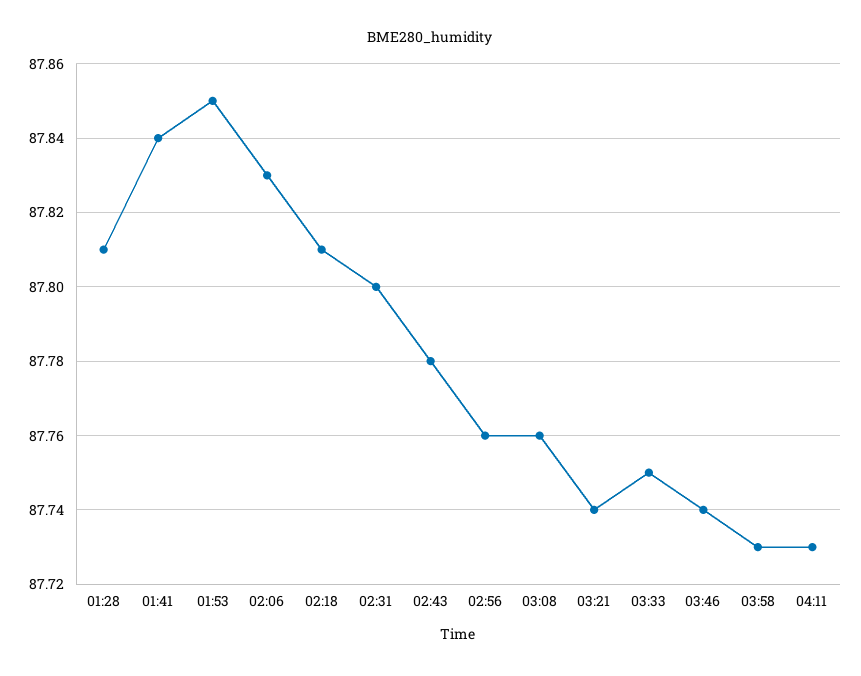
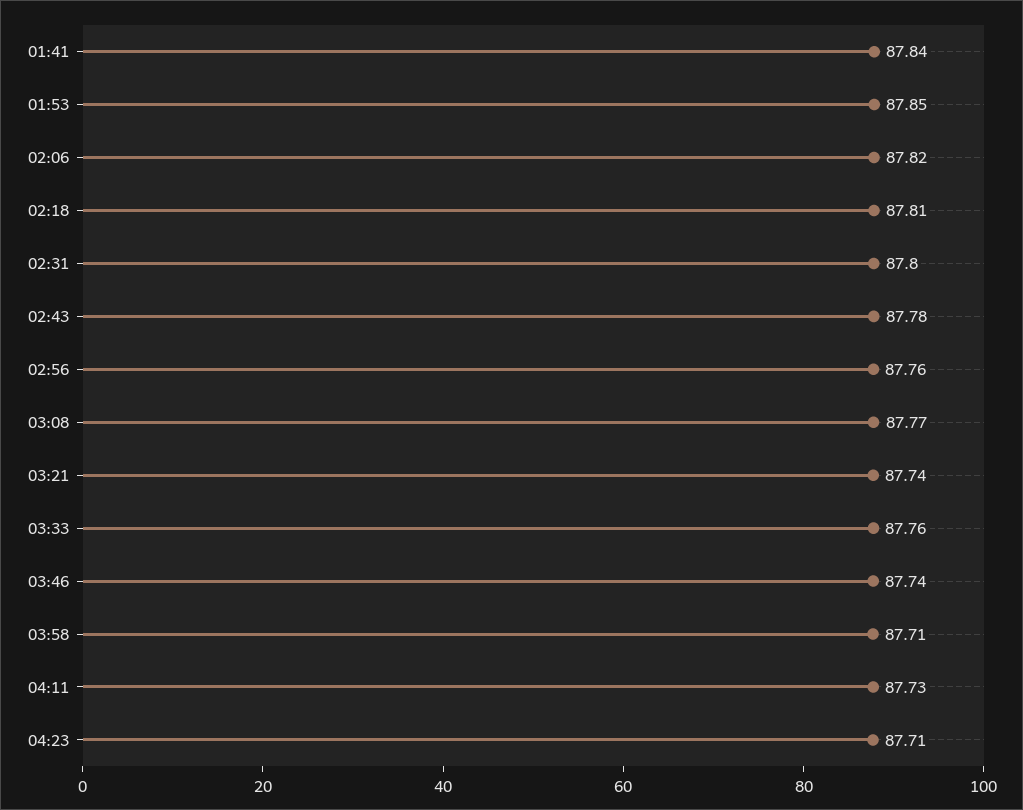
01:28: 87.81 -> none
02:06: 87.83 -> 87.82
03:08: 87.76 -> 87.77
03:33: 87.75 -> 87.76
03:58: 87.73 -> 87.71
04:23: none -> 87.71

